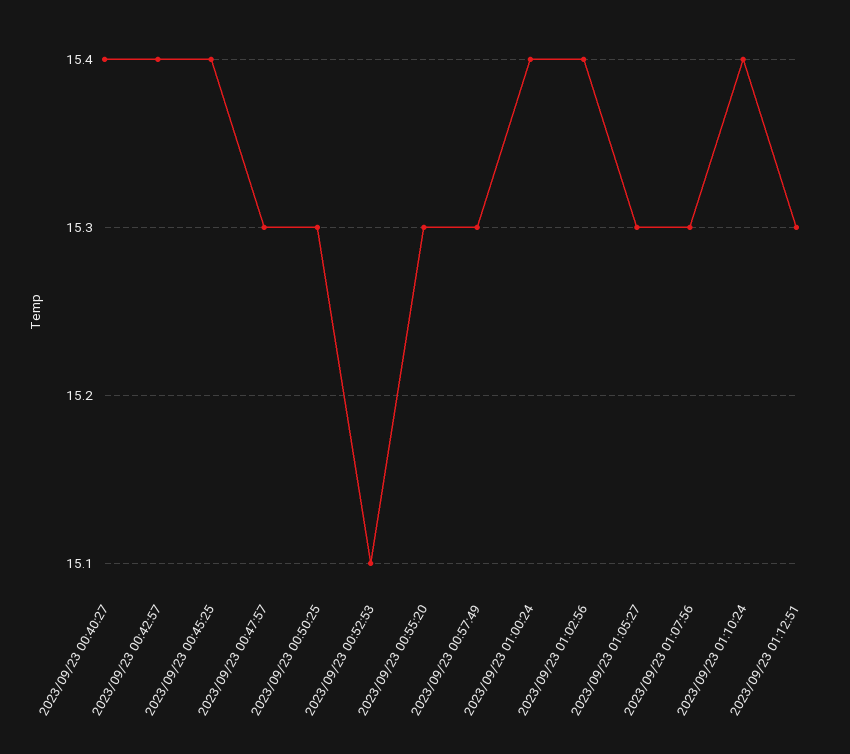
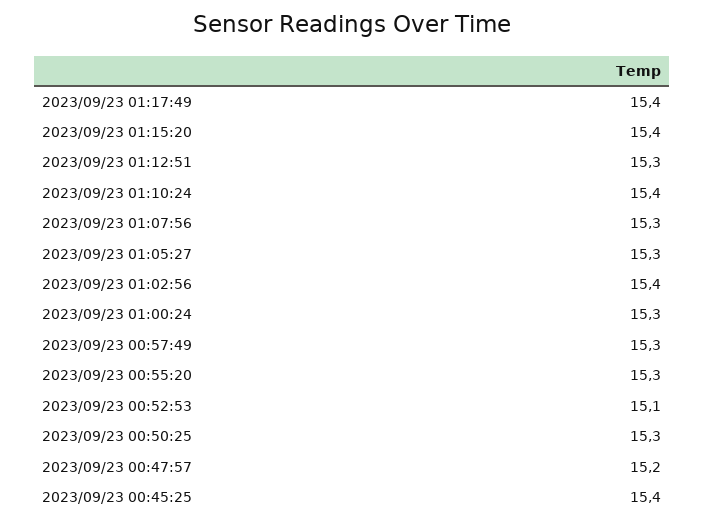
2023/09/23 00:40:27: 15.4 -> none
2023/09/23 00:42:57: 15.4 -> none
2023/09/23 00:47:57: 15.3 -> 15.2
2023/09/23 01:00:24: 15.4 -> 15.3
2023/09/23 01:17:49: none -> 15.4
2023/09/23 01:15:20: none -> 15.4

